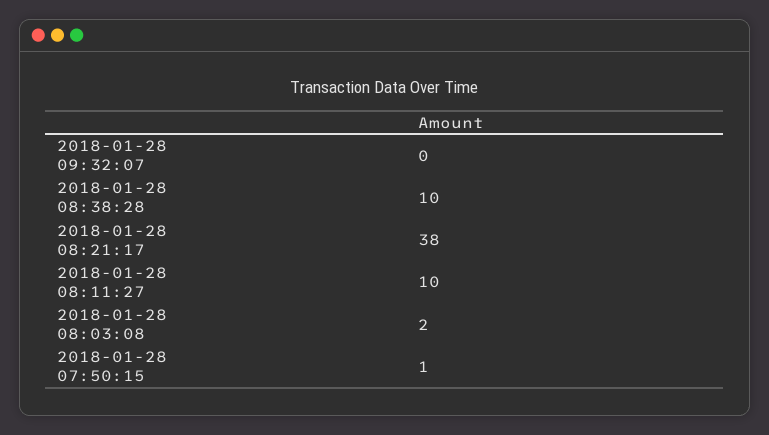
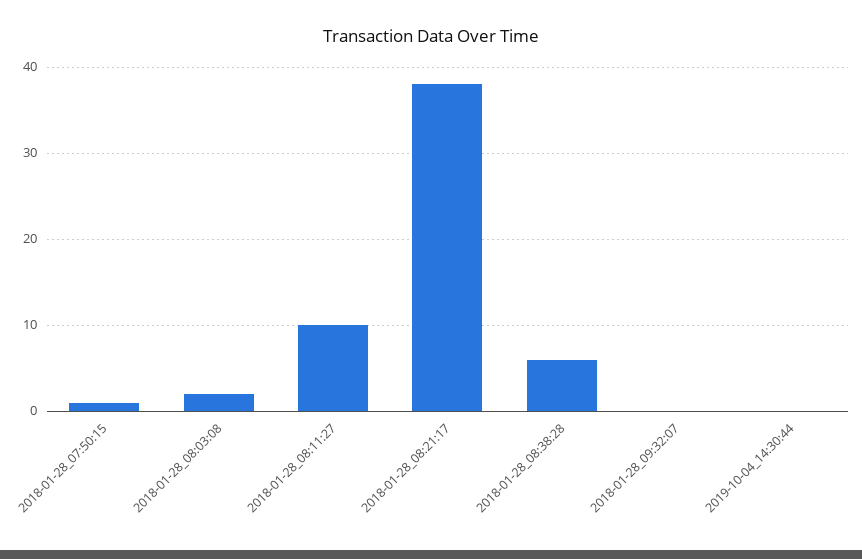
2018-01-28 08:38:28: 10 -> 6
2019-10-04_14:30:44: none -> 0

